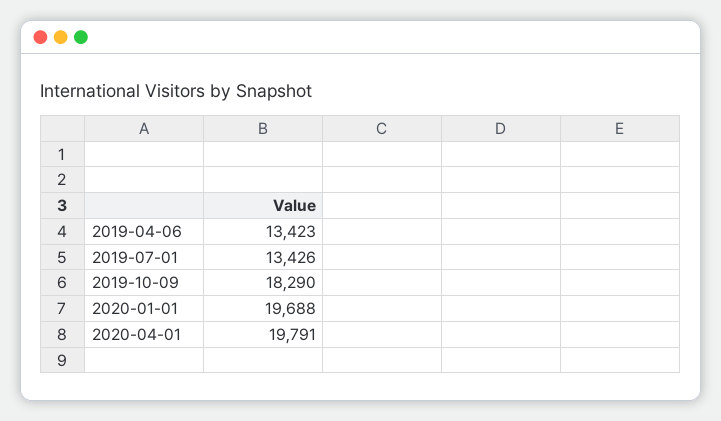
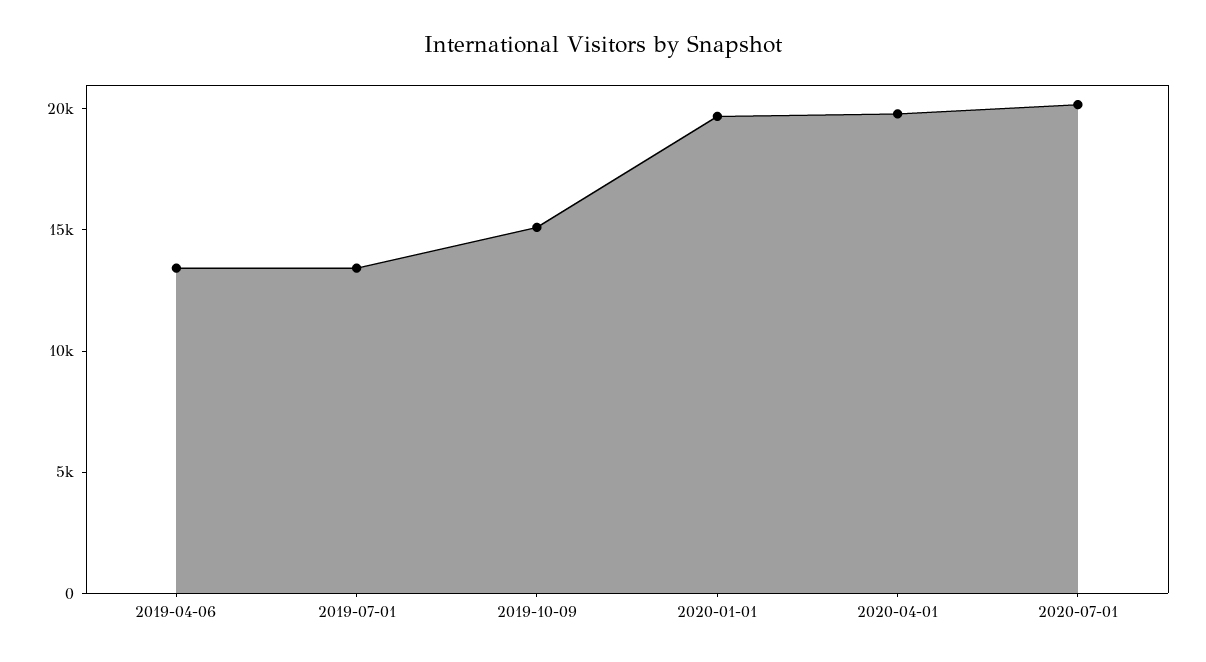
2019-10-09: 18290 -> 15000
2020-07-01: none -> 20000

